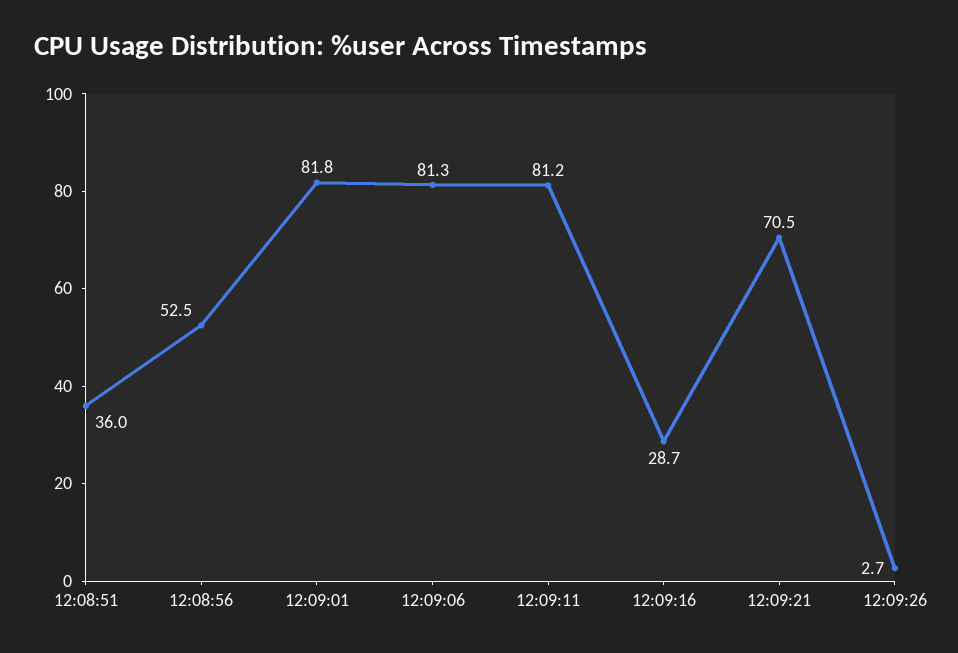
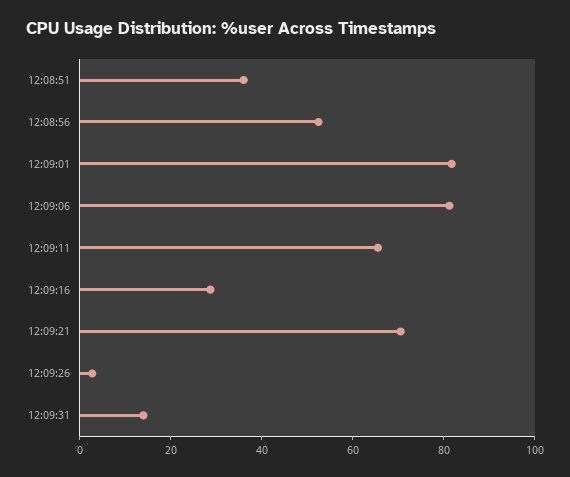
12:09:11: 81.2 -> 65
12:09:31: none -> 15

